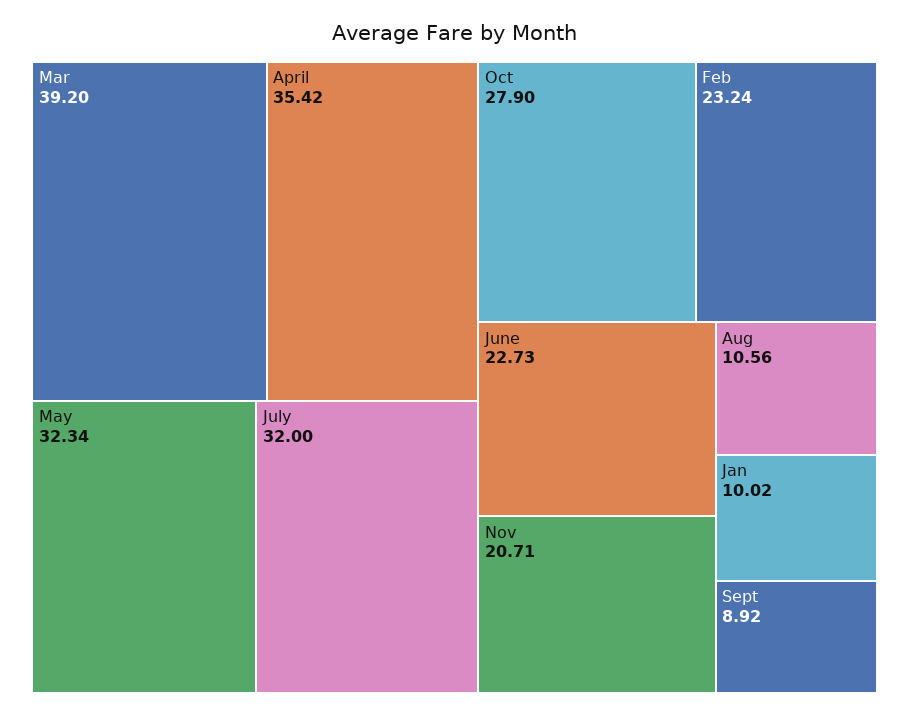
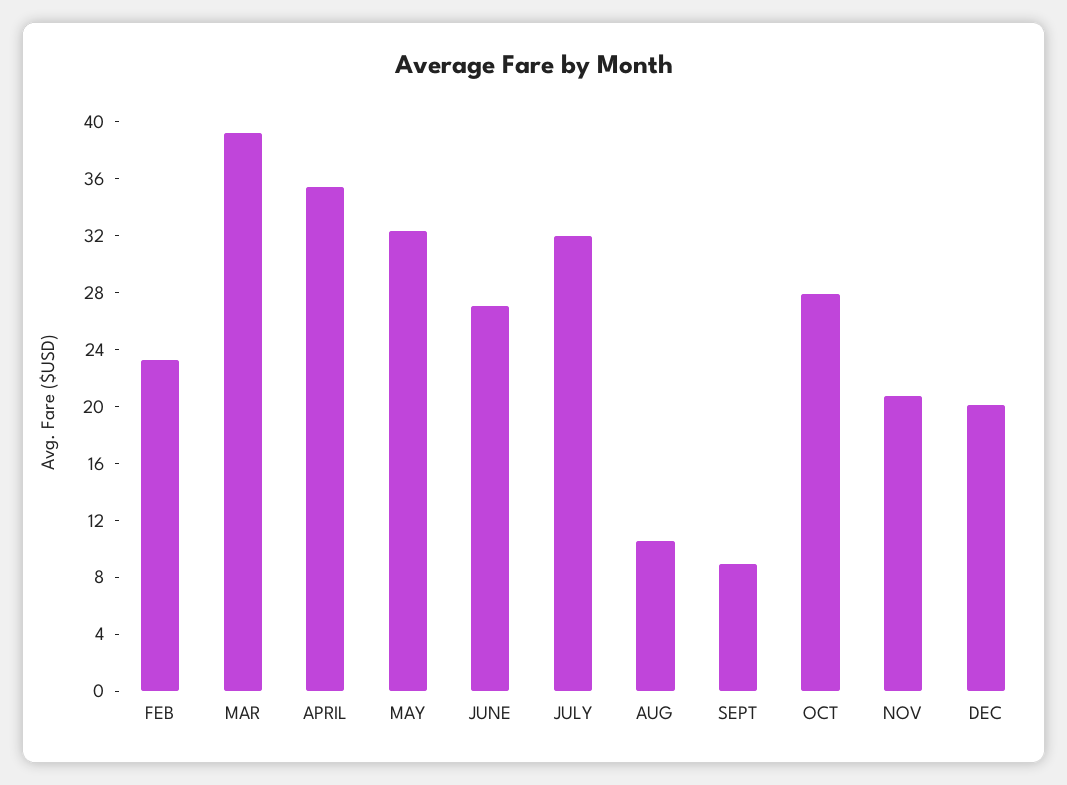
June: 22.73 -> 27
Jan: 10.02 -> none
DEC: none -> 20

